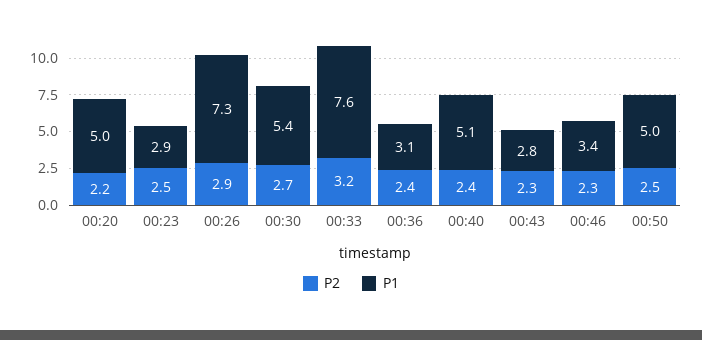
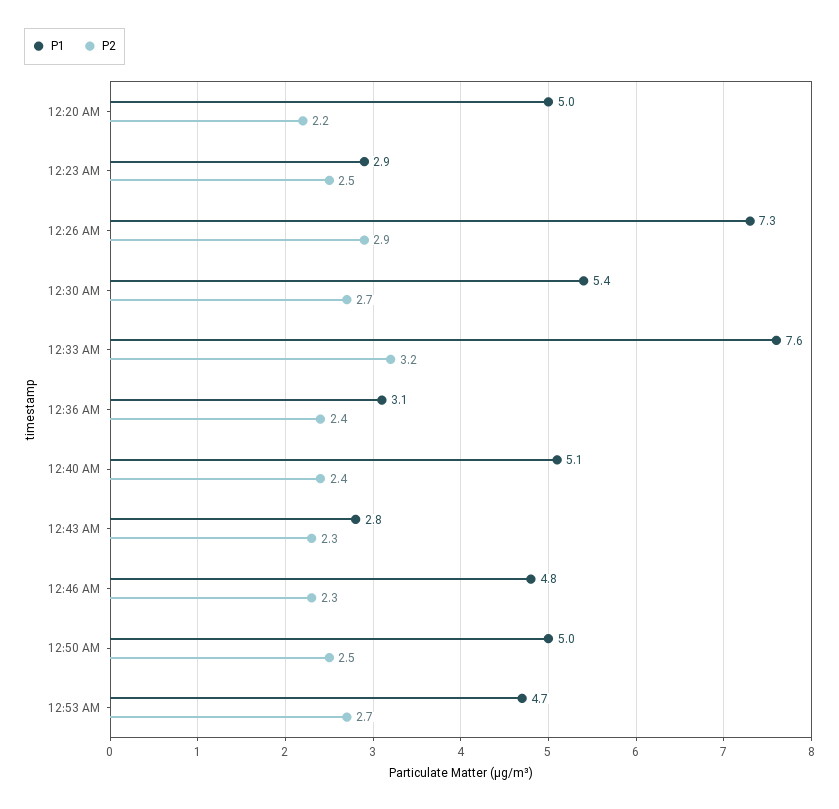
P1, 00:46: 3.4 -> 4.8
P1, 12:53 AM: none -> 4.7
P2, 12:53 AM: none -> 2.7

